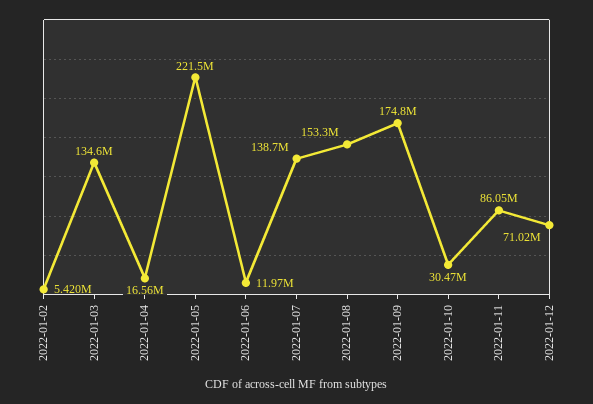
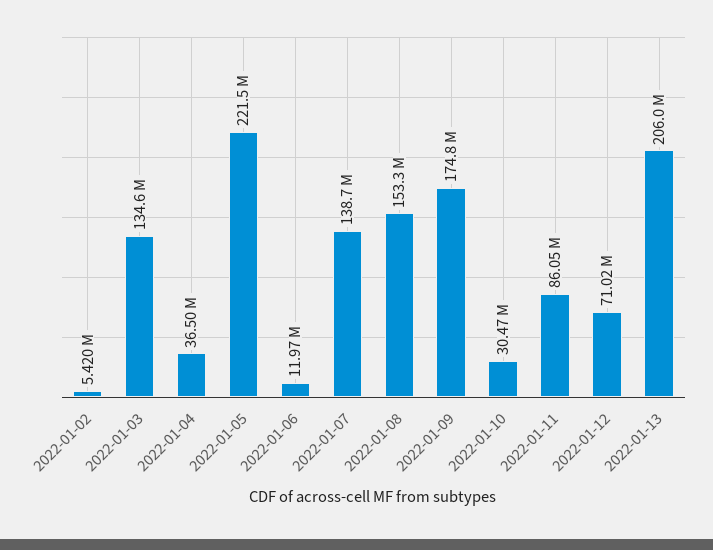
2022-01-04: 16560000 -> 36500000
2022-01-13: none -> 206000000

